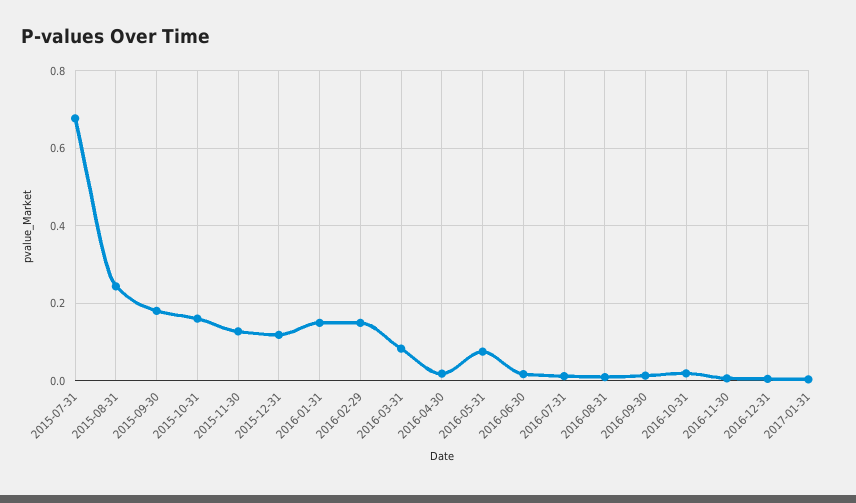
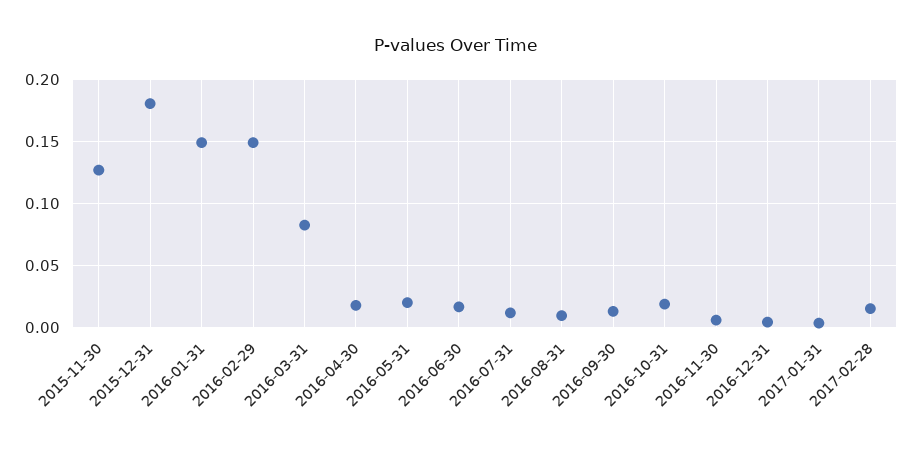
2015-07-31: 0.68 -> none
2015-08-31: 0.24 -> none
2015-09-30: 0.18 -> none
2015-10-31: 0.16 -> none
2015-12-31: 0.12 -> 0.18
2016-05-31: 0.08 -> 0.02
2017-02-28: none -> 0.015

